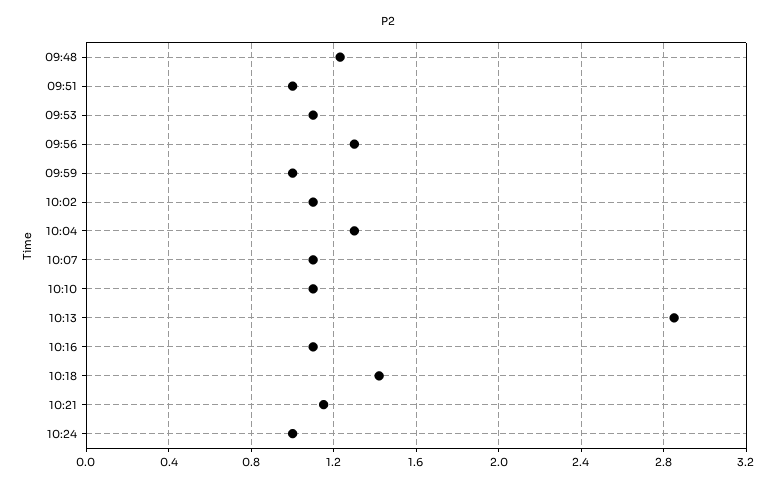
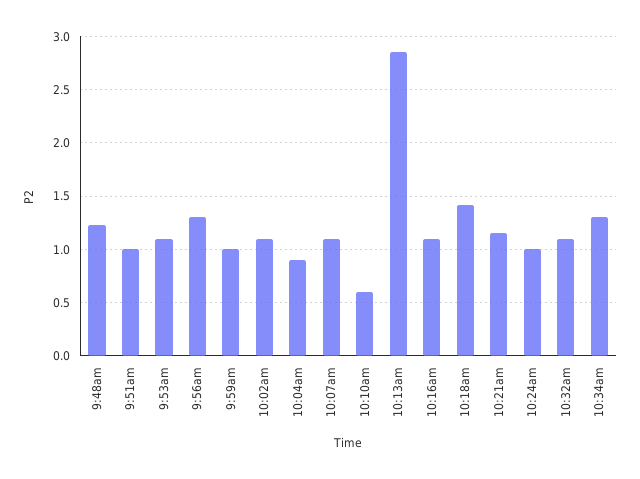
10:04: 1.3 -> 0.9
10:10: 1.1 -> 0.6
10:32am: none -> 1.1
10:34am: none -> 1.3

